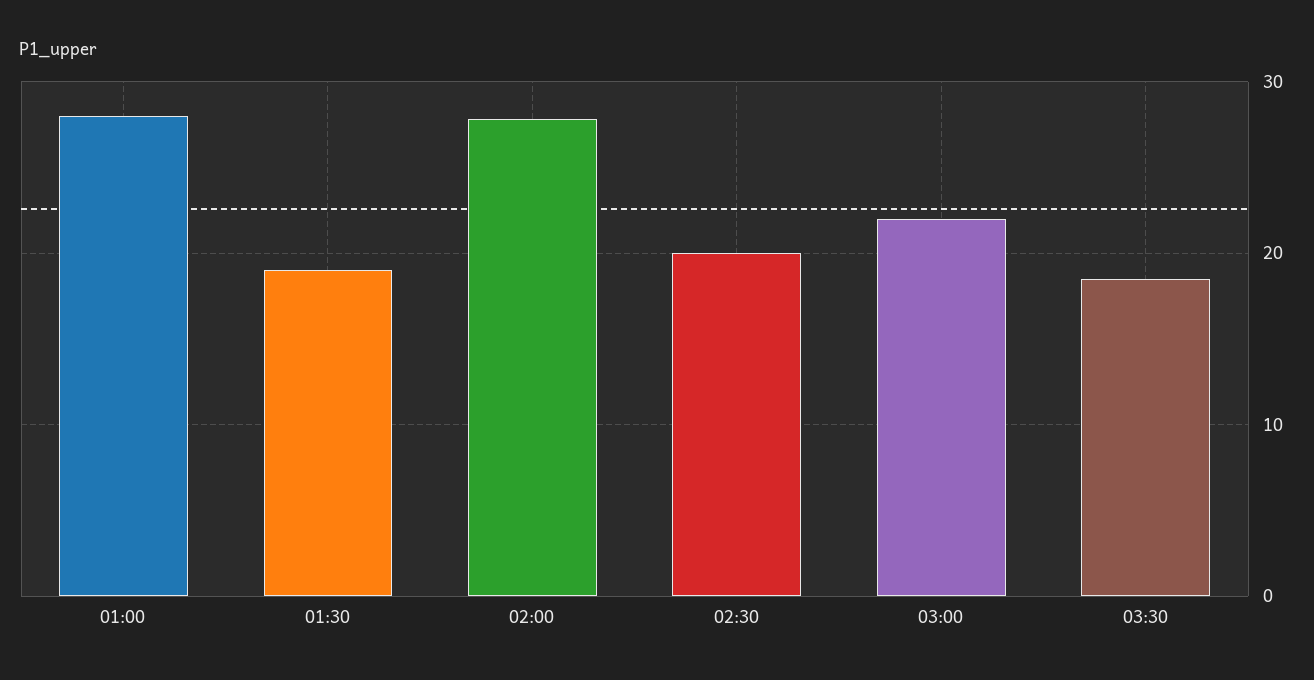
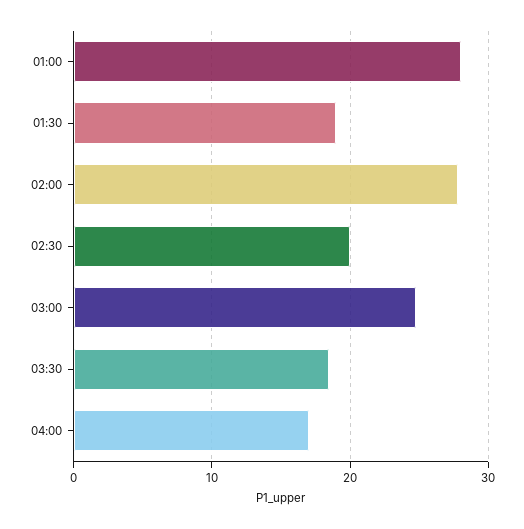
03:00: 22 -> 25
04:00: none -> 17

